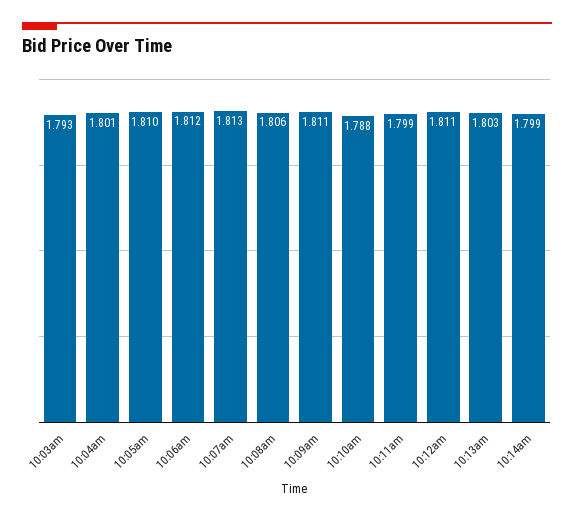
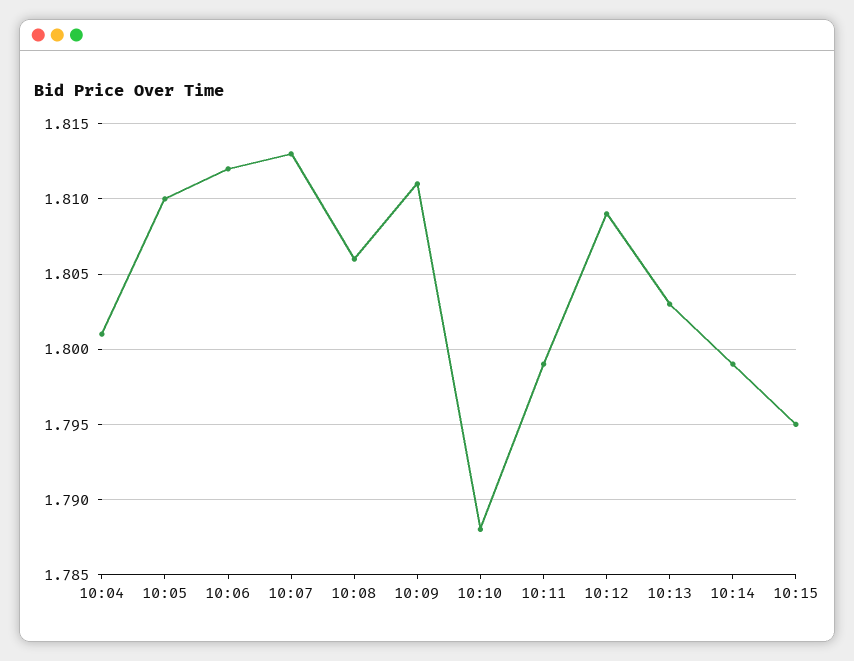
10:03am: 1.793 -> none
10:12am: 1.811 -> 1.809
10:15: none -> 1.795

